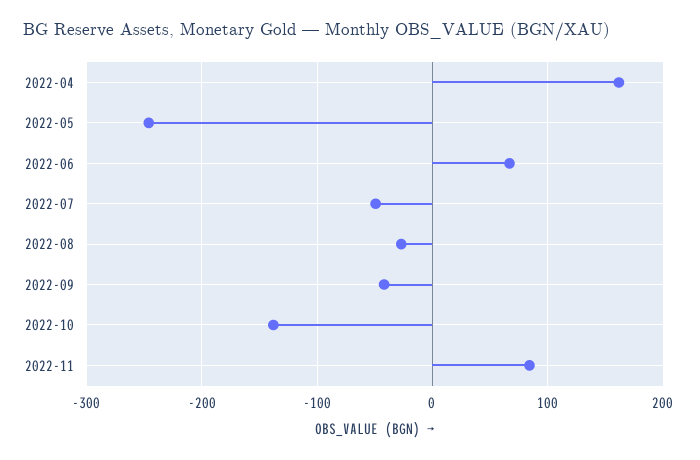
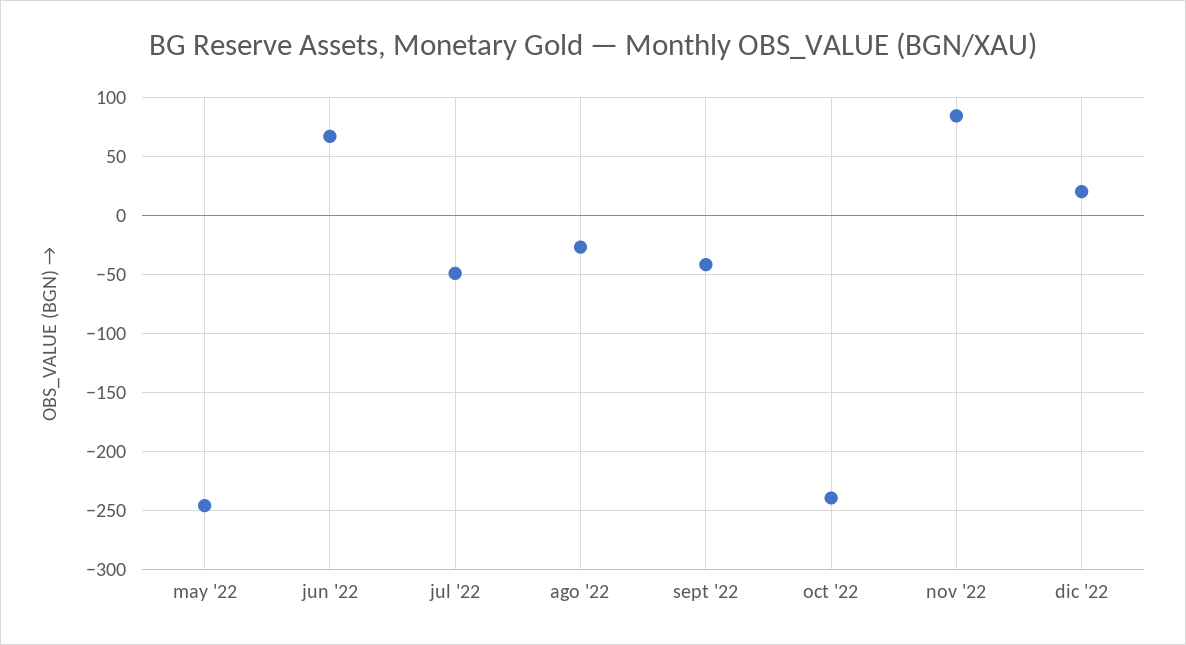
2022-04: 160 -> none
2022-10: -140 -> -240
dic '22: none -> 20

